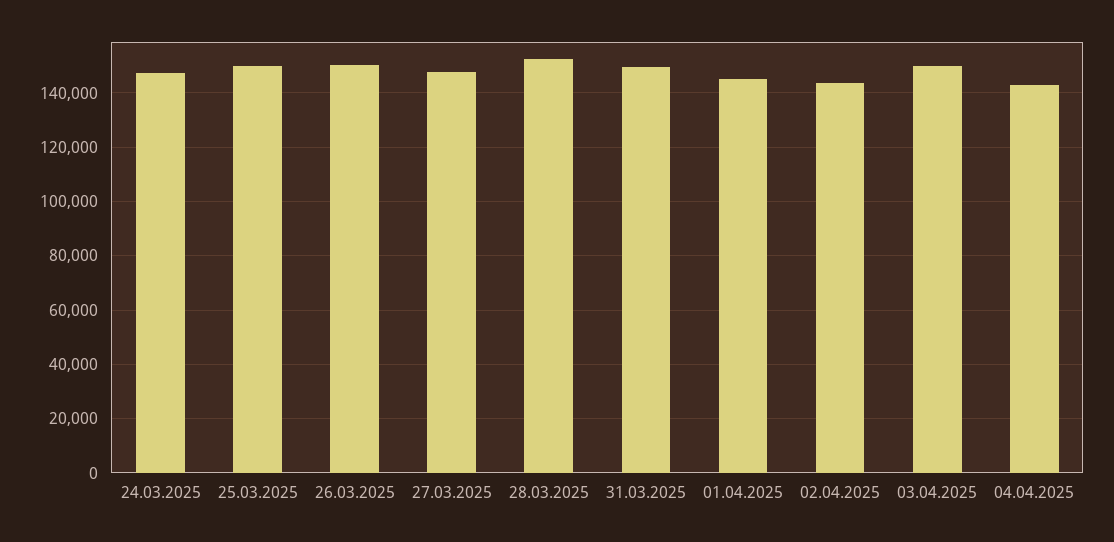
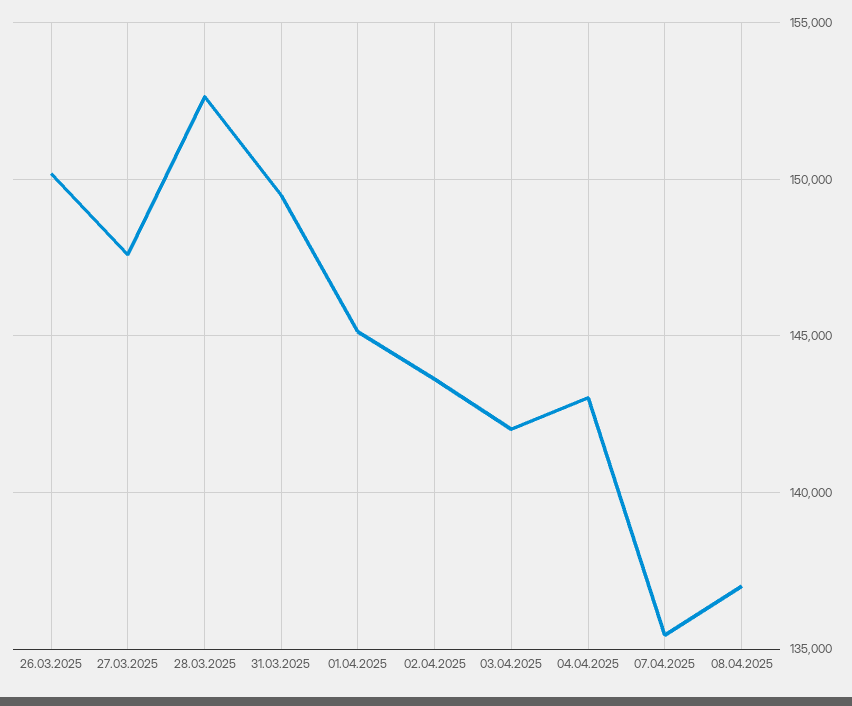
24.03.2025: 147500 -> none
25.03.2025: 150000 -> none
03.04.2025: 150000 -> 142000
07.04.2025: none -> 135500
08.04.2025: none -> 137000

